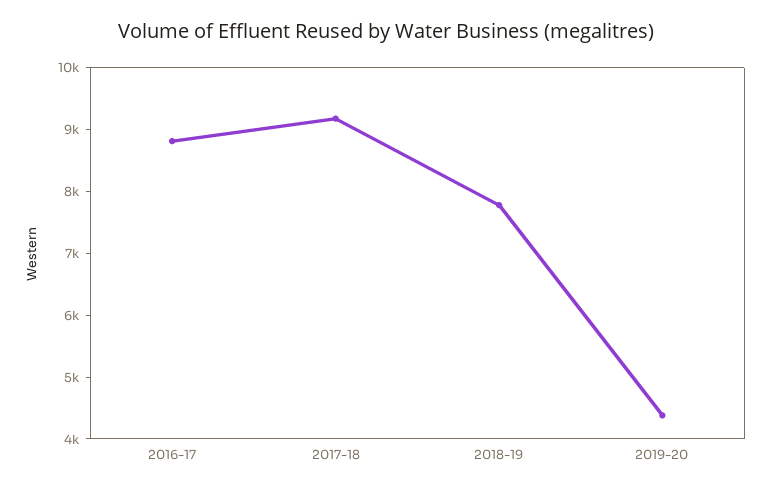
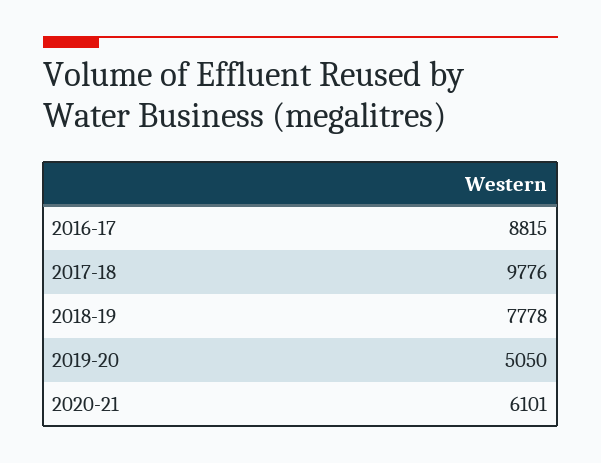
2017-18: 9200 -> 9776
2019-20: 4400 -> 5050
2020-21: none -> 6101

